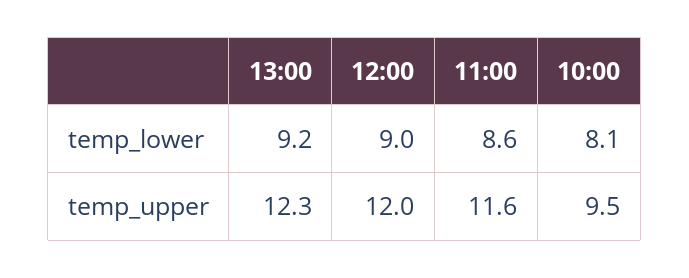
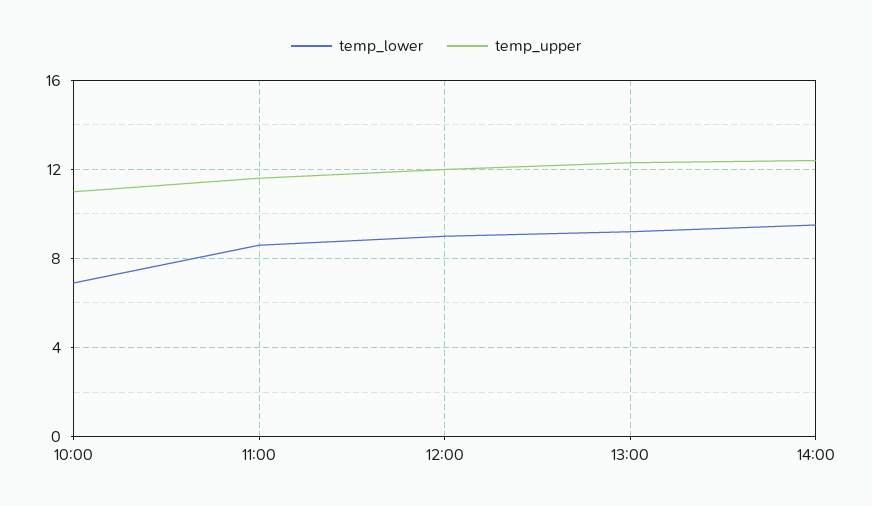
temp_lower, 10:00: 8.1 -> 7
temp_upper, 10:00: 9.5 -> 11
temp_lower, 14:00: none -> 9.5
temp_upper, 14:00: none -> 12.5

